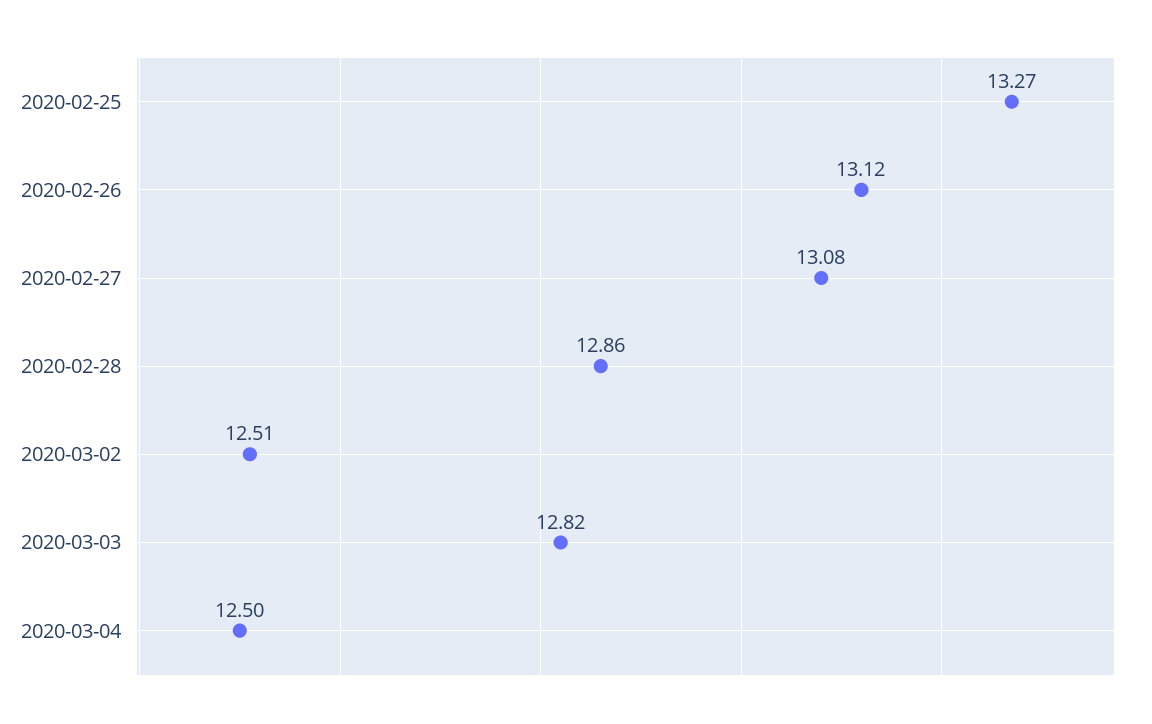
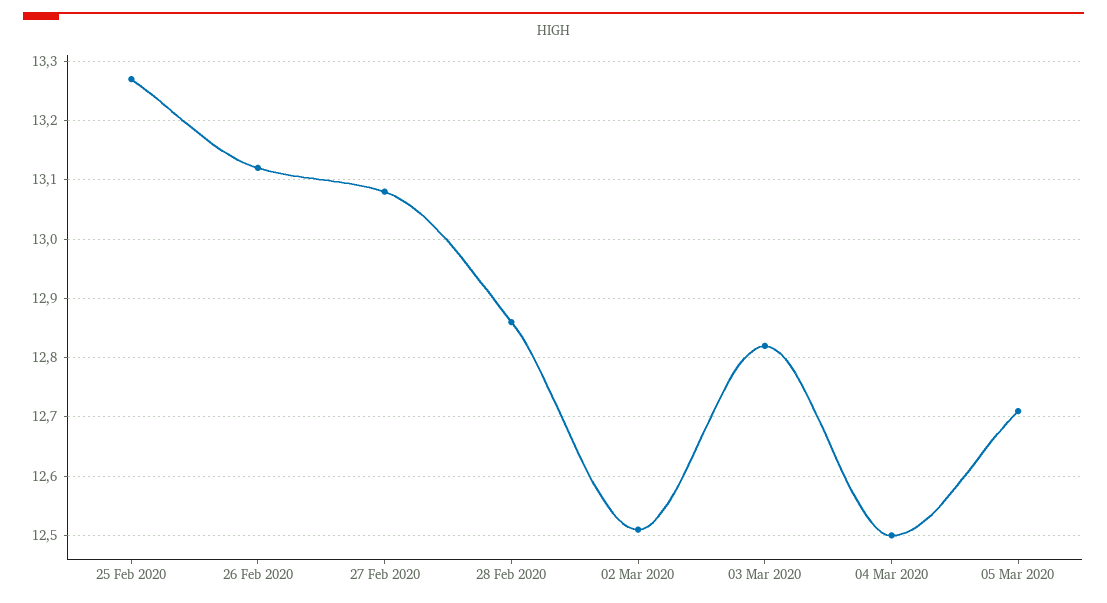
05 Mar 2020: none -> 12.7

